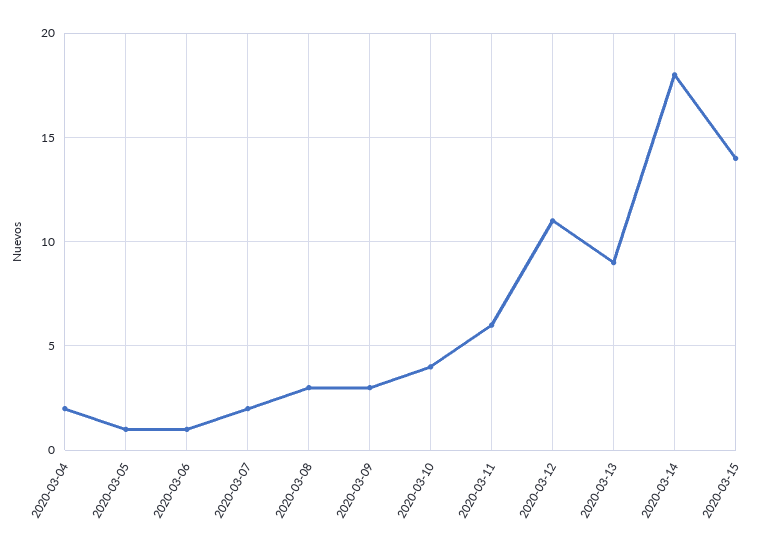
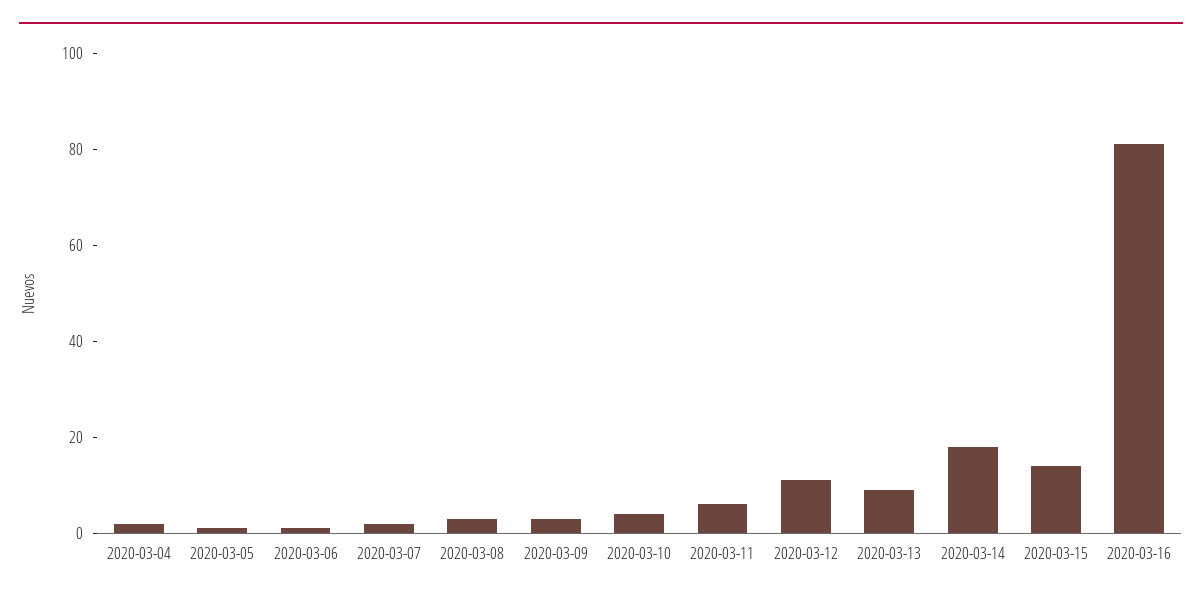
2020-03-16: none -> 80

